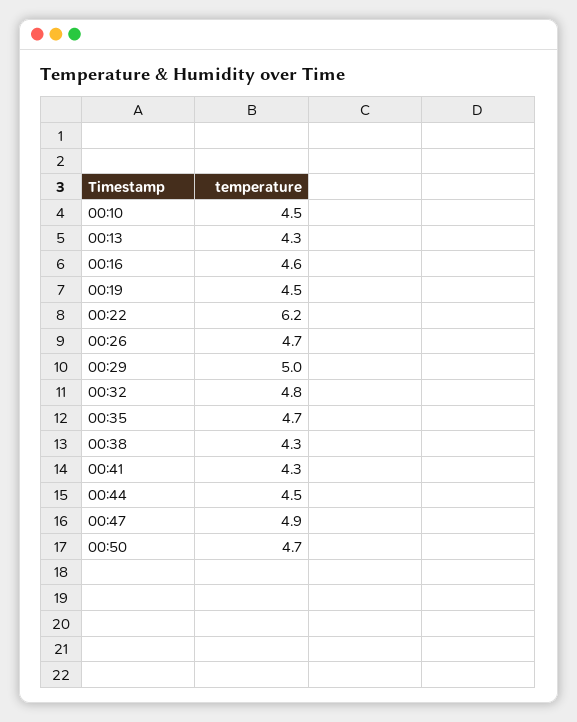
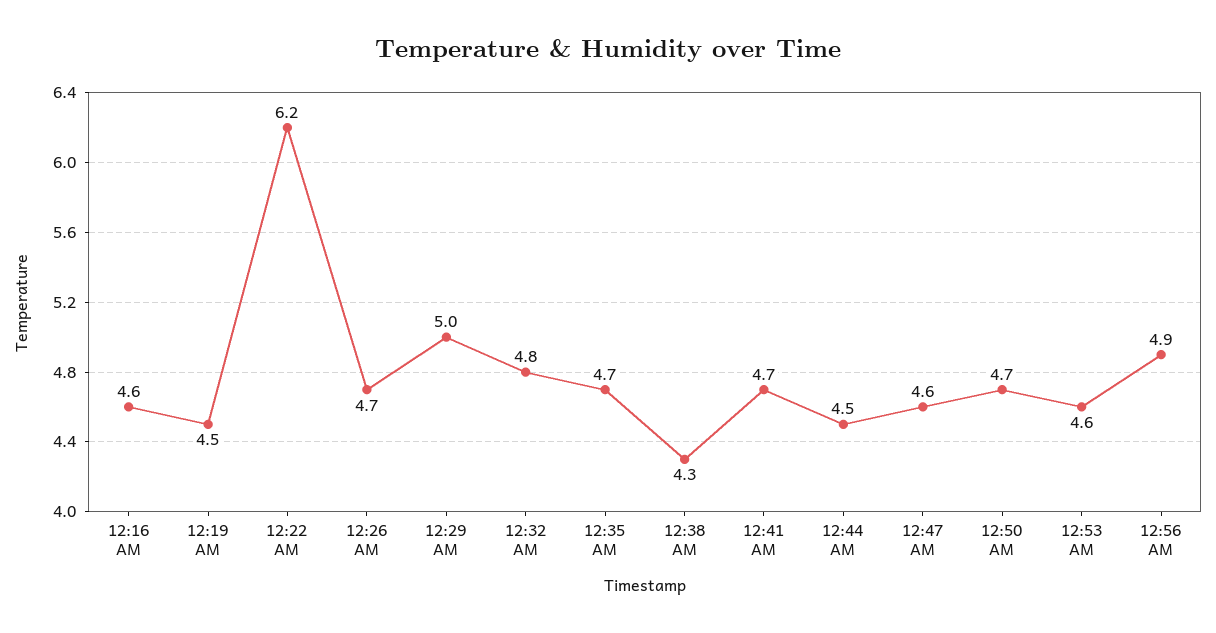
00:10: 4.5 -> none
00:13: 4.3 -> none
00:41: 4.3 -> 4.7
00:47: 4.9 -> 4.6
12:53 AM: none -> 4.6
12:56 AM: none -> 4.9

